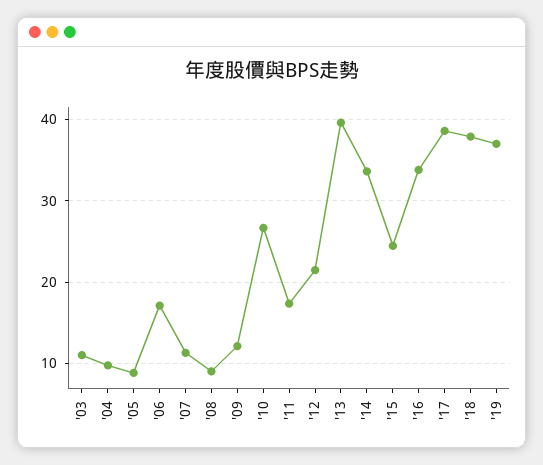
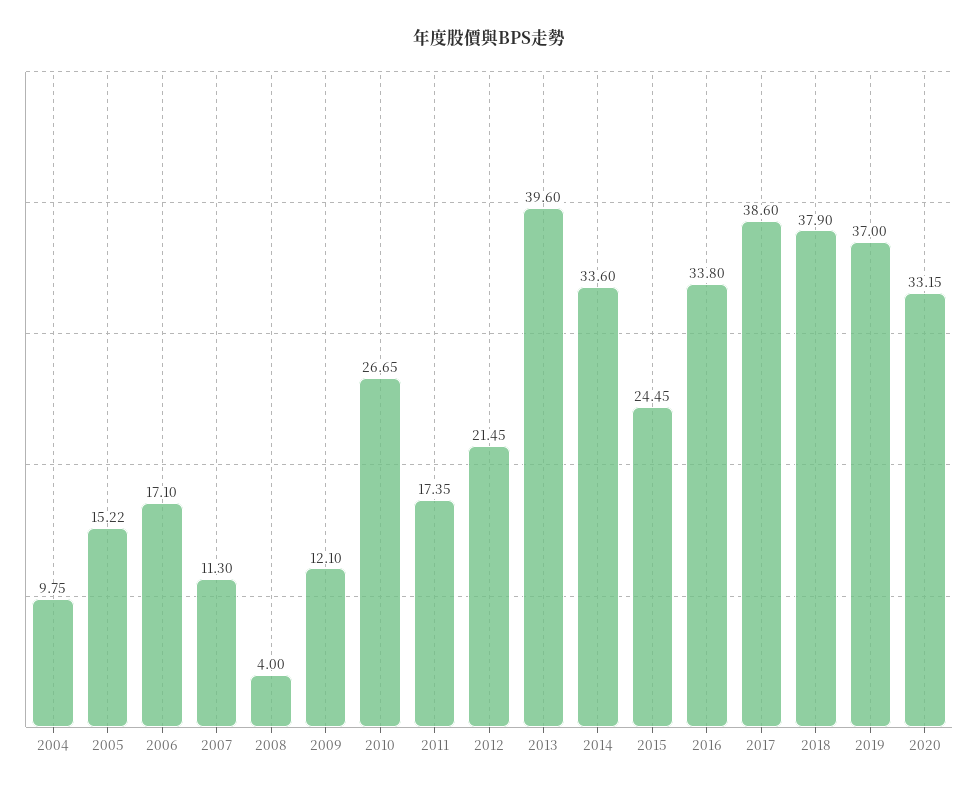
'03: 11 -> none
'05: 9 -> 15.22
'08: 9 -> 4
2020: none -> 33.15

